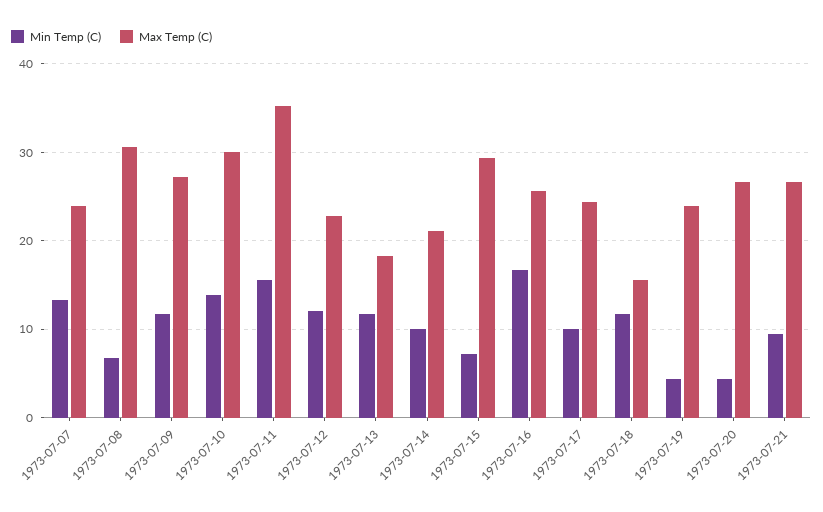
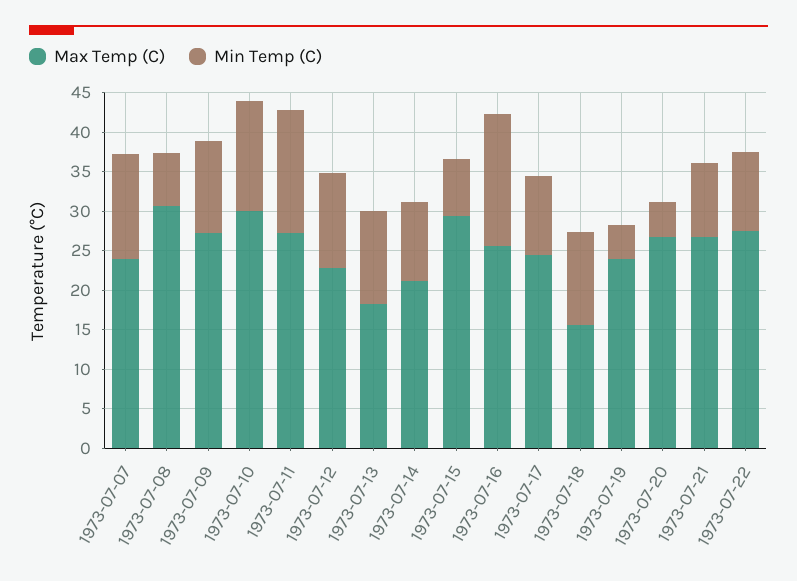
Max Temp (C), 1973-07-11: 35 -> 27.5
Max Temp (C), 1973-07-22: none -> 27.5
Min Temp (C), 1973-07-22: none -> 10

